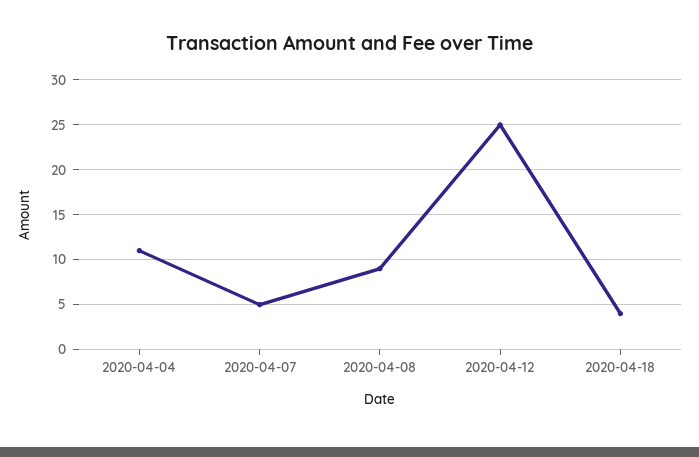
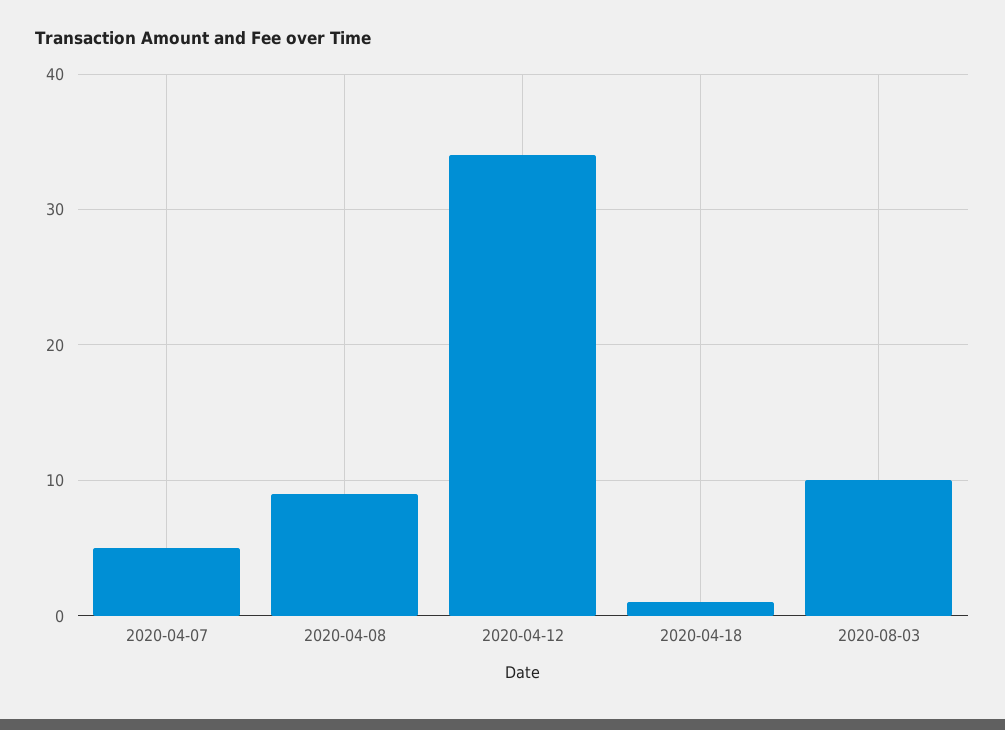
2020-04-04: 11 -> none
2020-04-12: 25 -> 34
2020-04-18: 4 -> 1
2020-08-03: none -> 10

